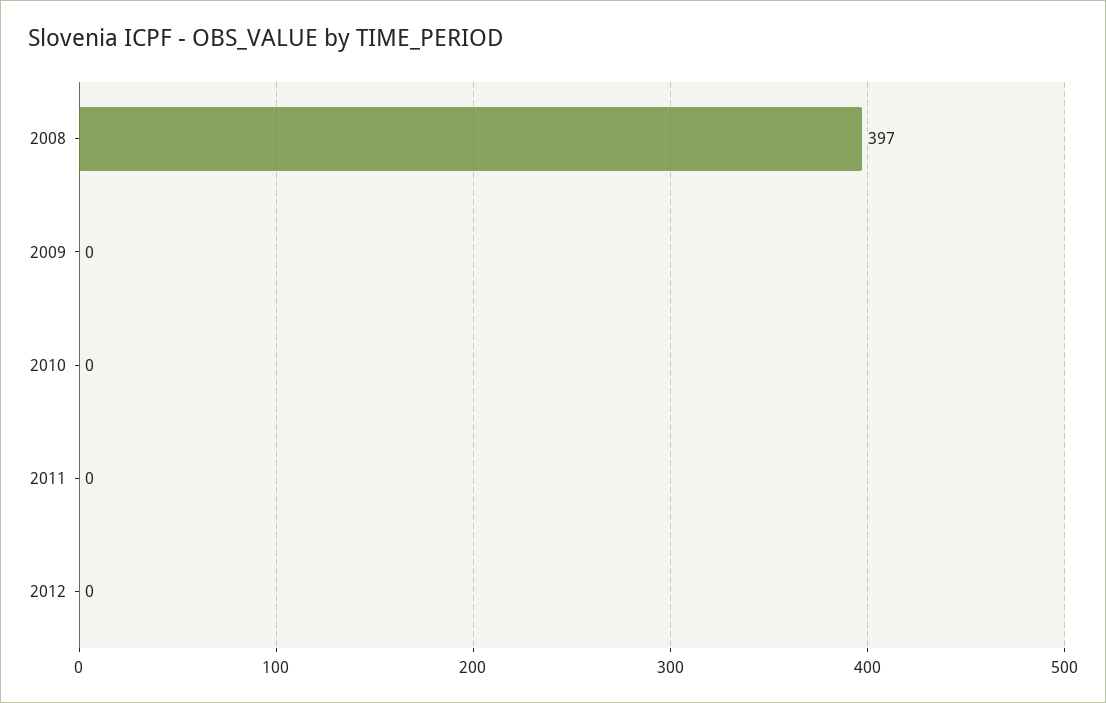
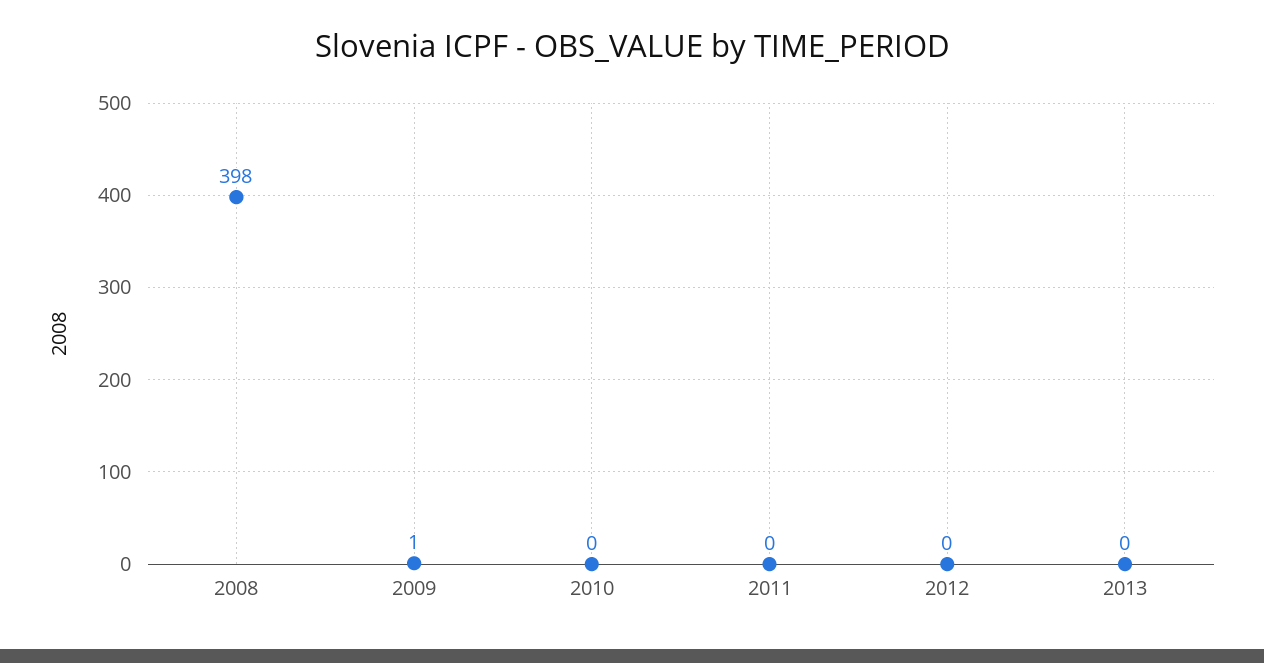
2008: 397 -> 398
2009: 0 -> 1
2013: none -> 0

